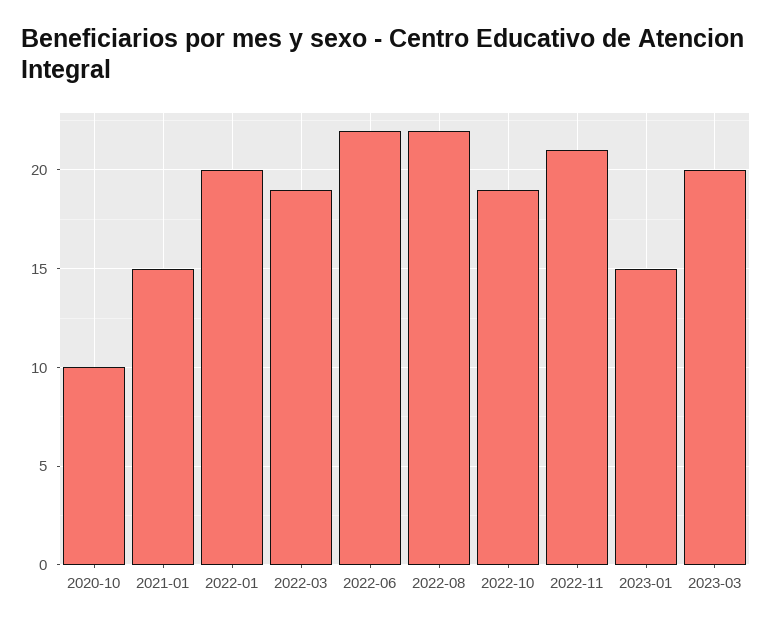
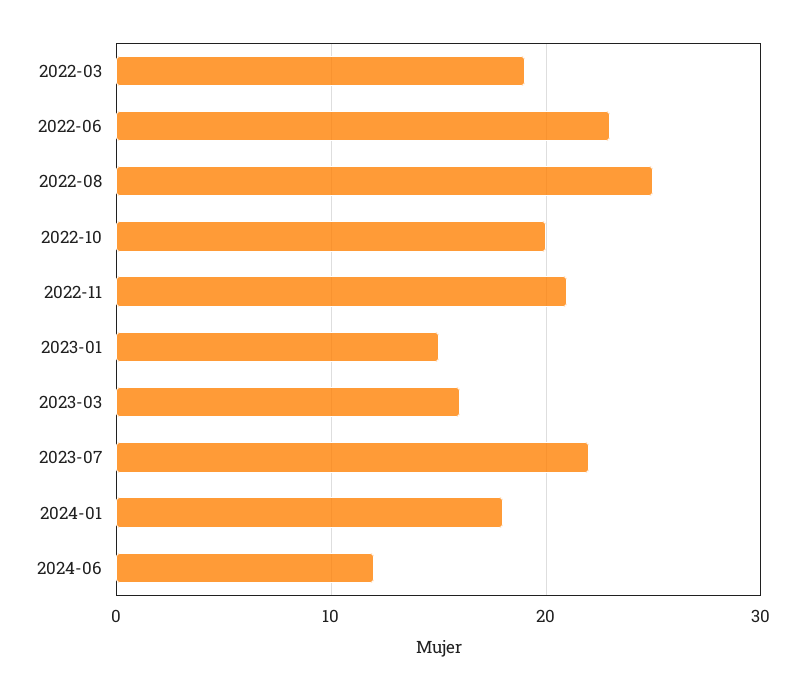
2020-10: 10 -> none
2021-01: 15 -> none
2022-01: 20 -> none
2022-06: 22 -> 23
2022-08: 22 -> 25
2022-10: 19 -> 20
2023-03: 20 -> 16
2023-07: none -> 22
2024-01: none -> 18
2024-06: none -> 12

